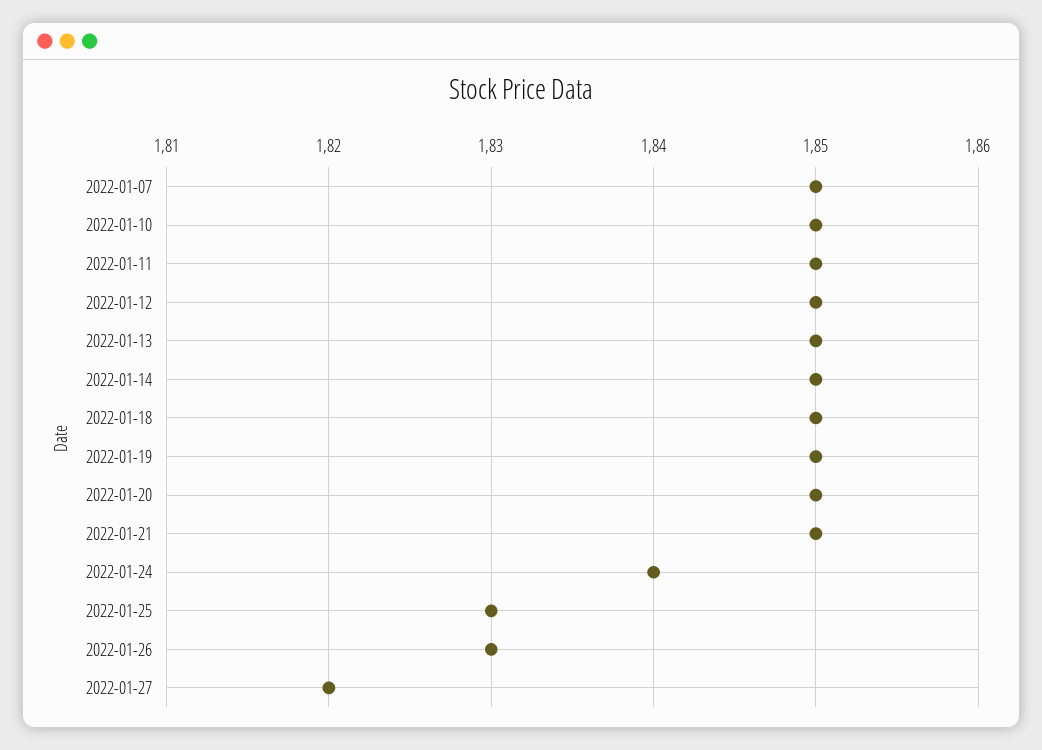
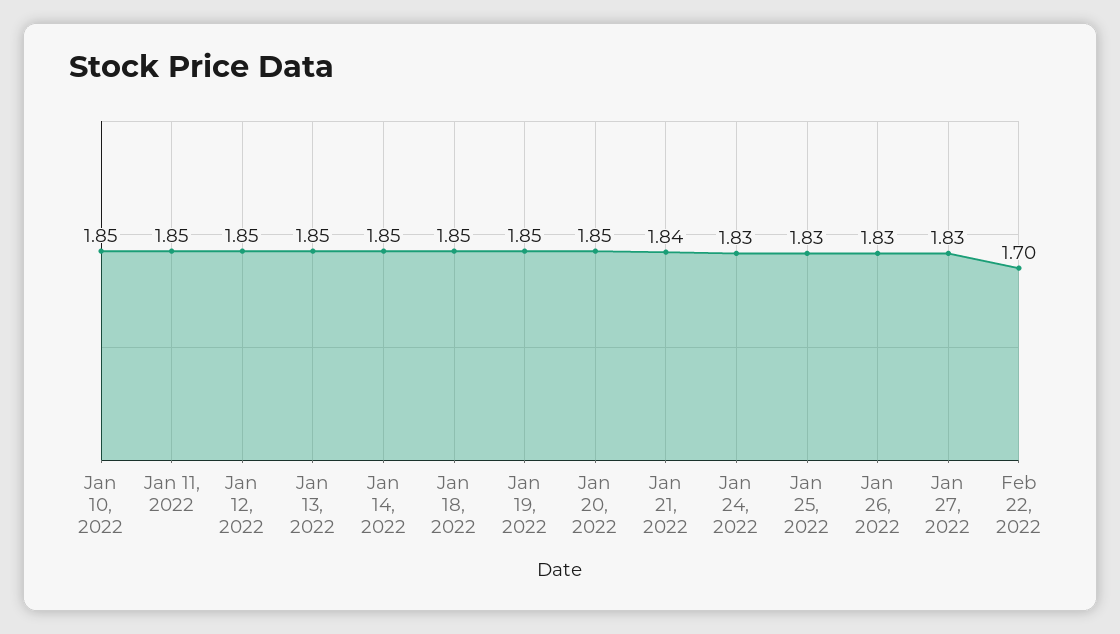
2022-01-07: 1.85 -> none
2022-01-21: 1.85 -> 1.84
2022-01-24: 1.84 -> 1.83
2022-01-27: 1.82 -> 1.83
Feb 22, 2022: none -> 1.7

